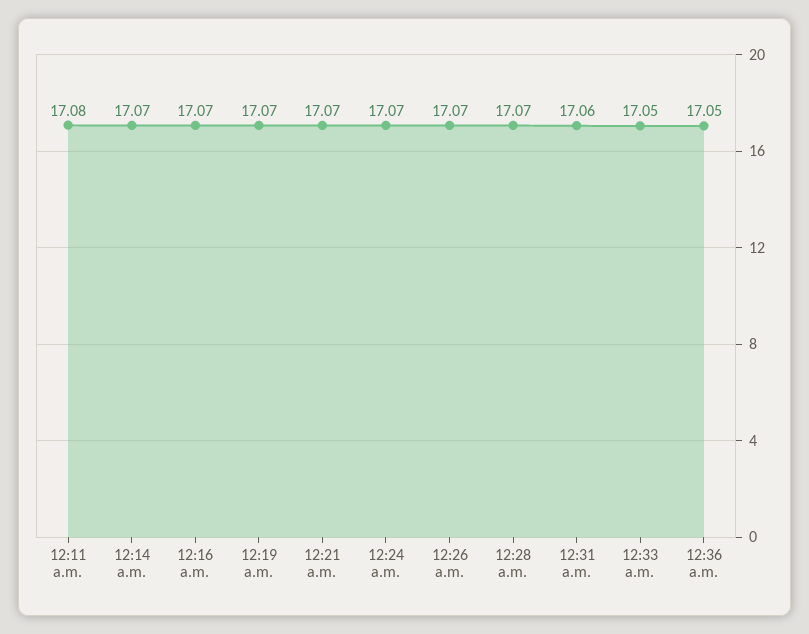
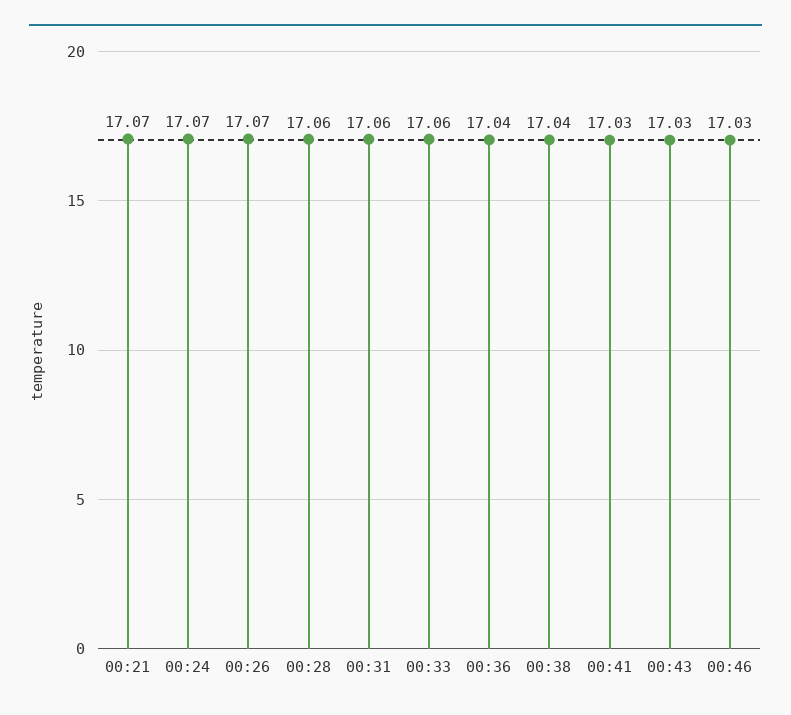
12:11 a.m.: 17.08 -> none
12:14 a.m.: 17.07 -> none
12:16 a.m.: 17.07 -> none
12:19 a.m.: 17.07 -> none
12:28 a.m.: 17.07 -> 17.06
12:33 a.m.: 17.05 -> 17.06
12:36 a.m.: 17.05 -> 17.04
00:38: none -> 17.04
00:41: none -> 17.03
00:43: none -> 17.03
00:46: none -> 17.03

